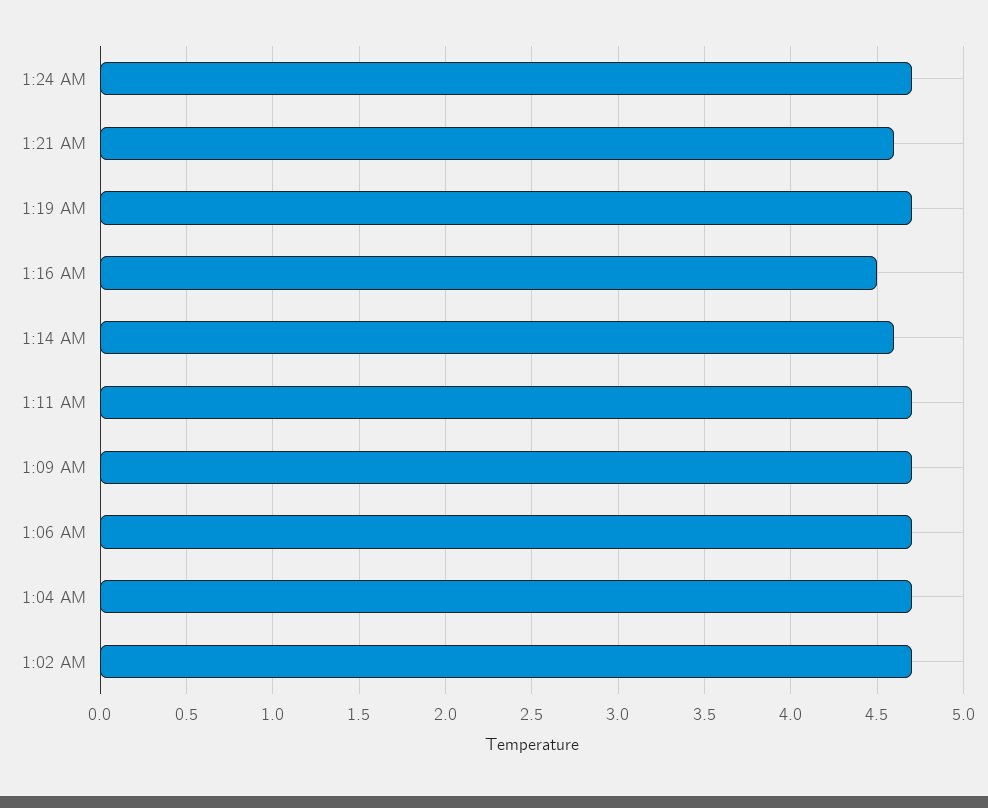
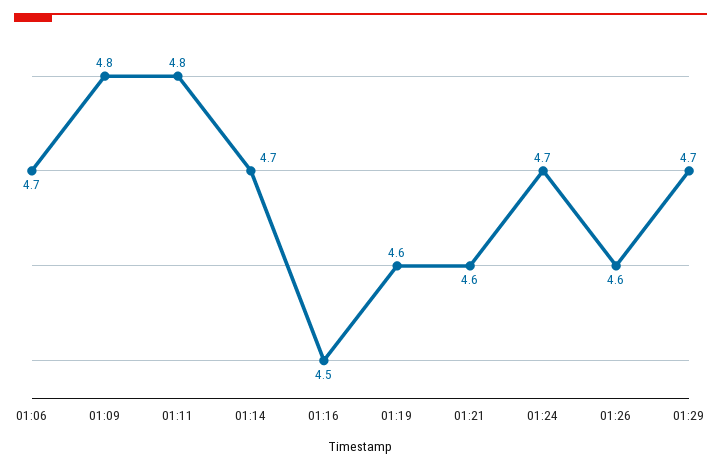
1:19 AM: 4.7 -> 4.6
1:14 AM: 4.6 -> 4.7
1:11 AM: 4.7 -> 4.8
1:09 AM: 4.7 -> 4.8
1:04 AM: 4.7 -> none
1:02 AM: 4.7 -> none
01:26: none -> 4.6
01:29: none -> 4.7

